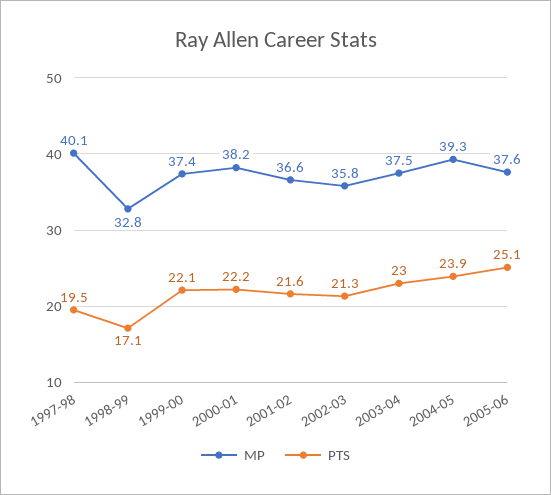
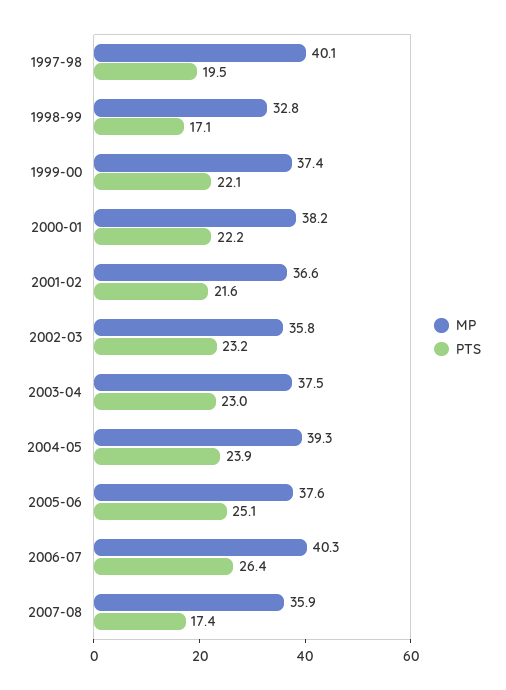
PTS, 2002-03: 21.3 -> 23.2
MP, 2006-07: none -> 40.3
PTS, 2006-07: none -> 26.4
MP, 2007-08: none -> 35.9
PTS, 2007-08: none -> 17.4

